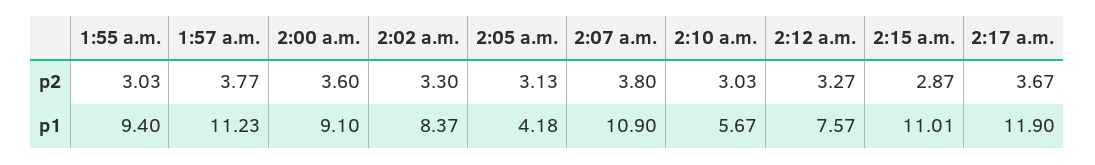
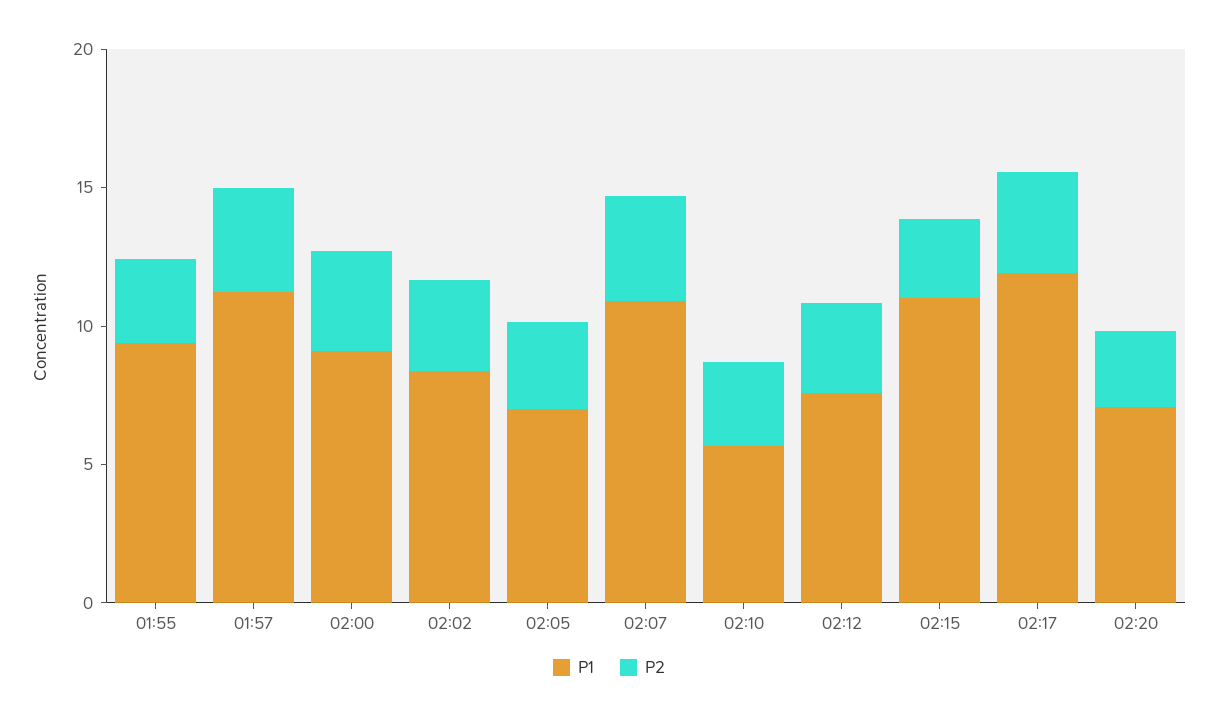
p1, 2:05 a.m.: 4.18 -> 7
p1, 02:20: none -> 7
p2, 02:20: none -> 3

